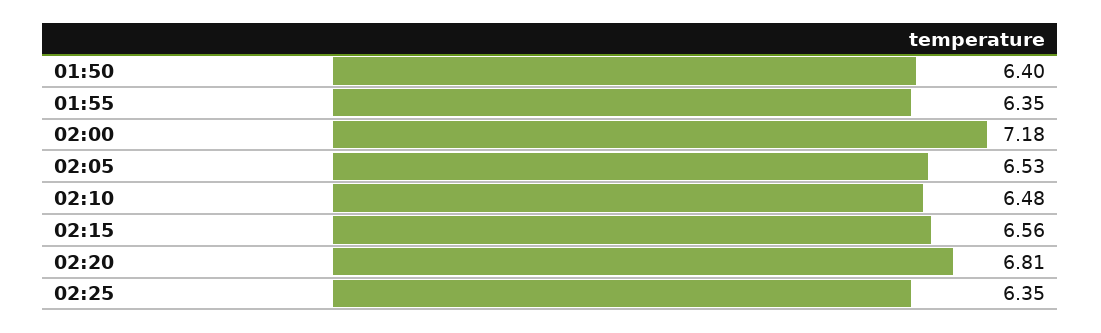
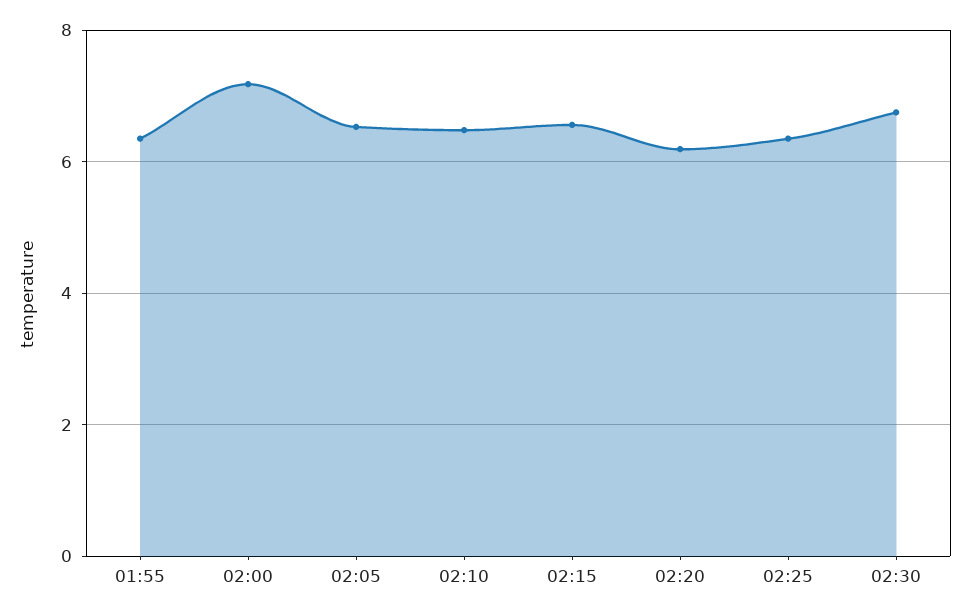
01:50: 6.4 -> none
02:20: 6.81 -> 6.2
02:30: none -> 6.8

